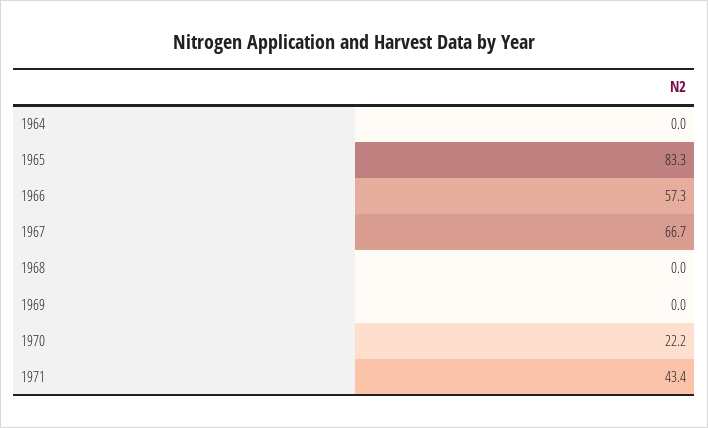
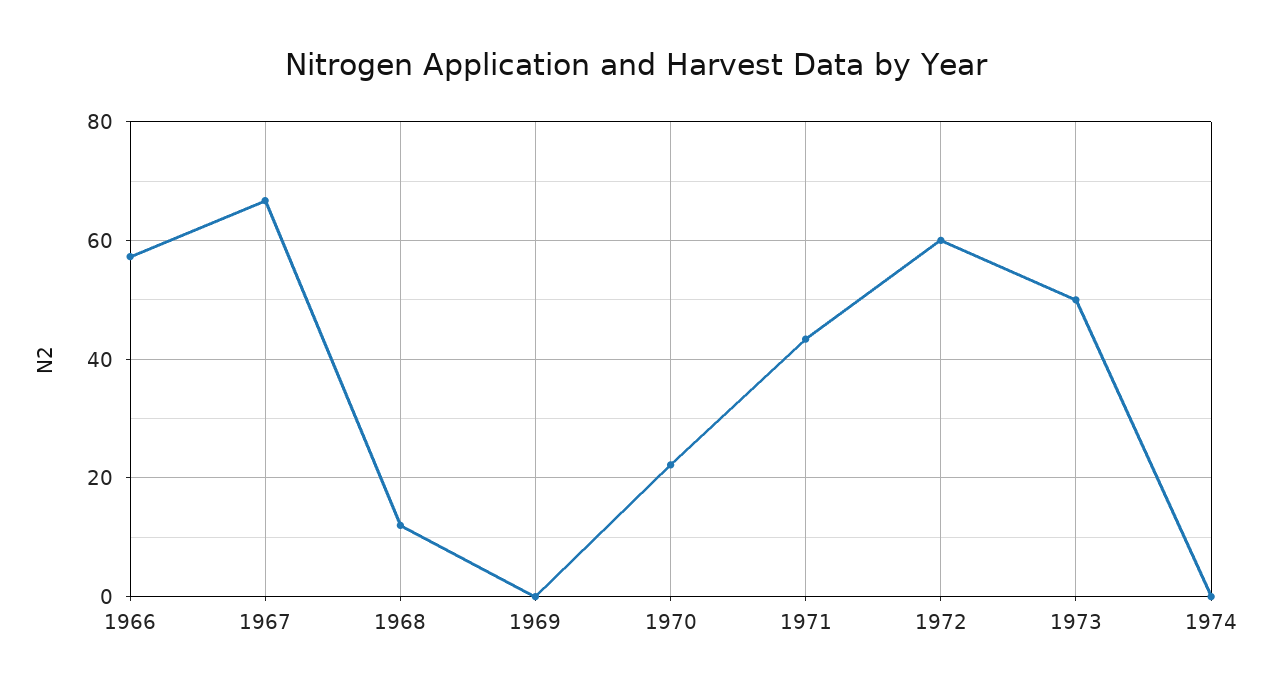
1964: 0 -> none
1965: 83.3 -> none
1968: 0 -> 12
1972: none -> 60
1973: none -> 50
1974: none -> 0

